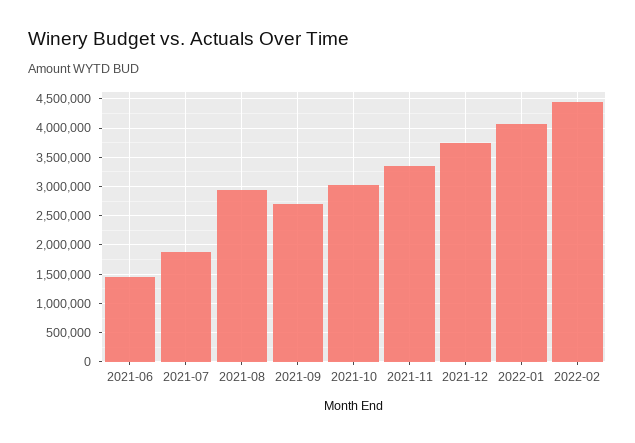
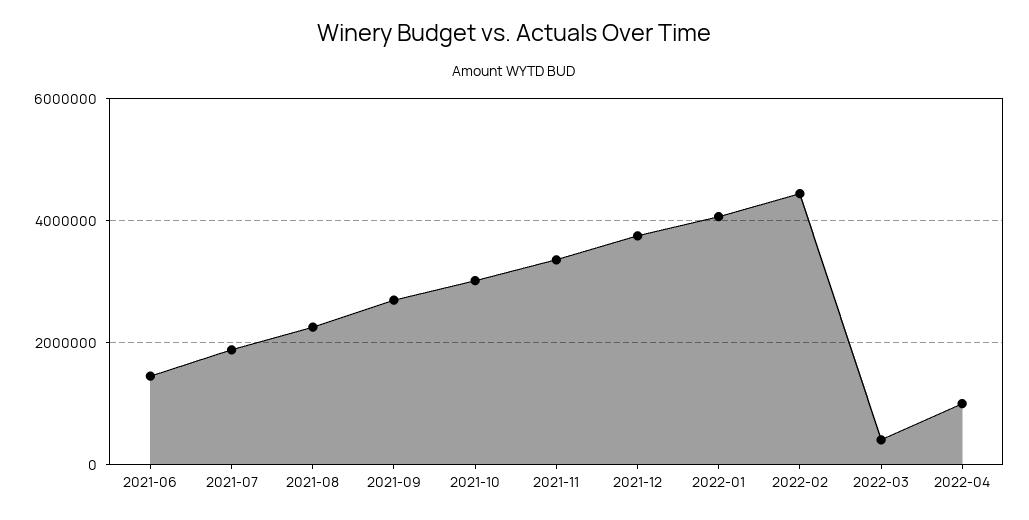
2021-08: 3000000 -> 2200000
2022-03: none -> 400000
2022-04: none -> 1000000

